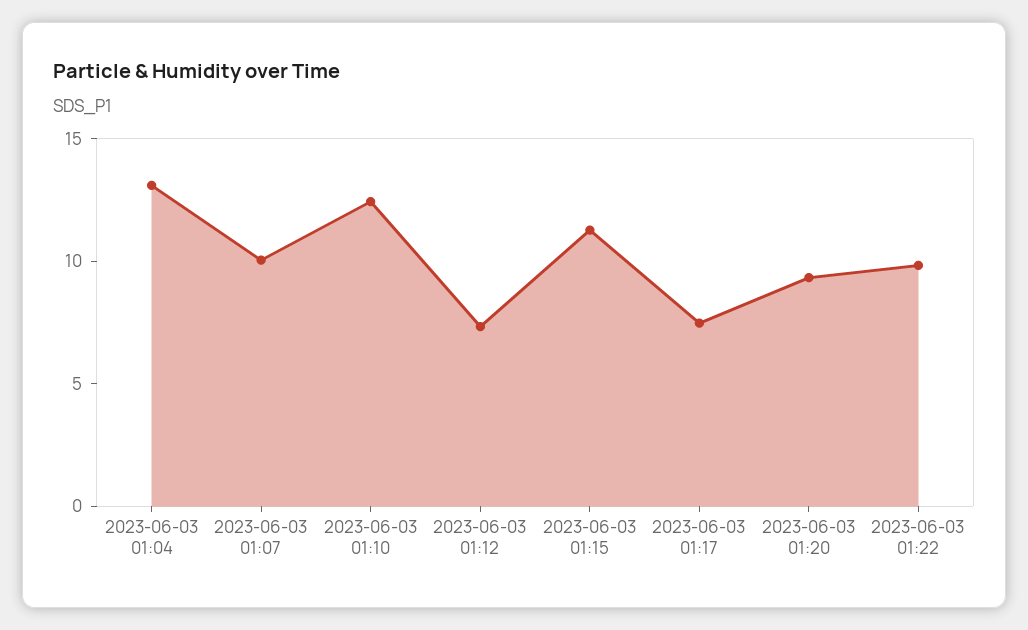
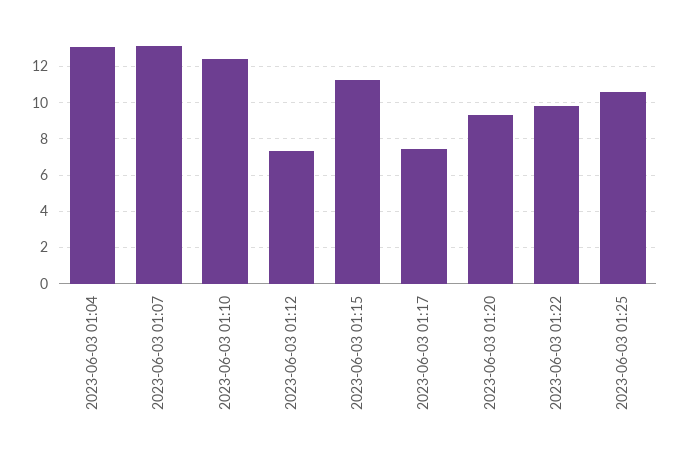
2023-06-03 01:07: 10 -> 13
2023-06-03 01:25: none -> 10.5

